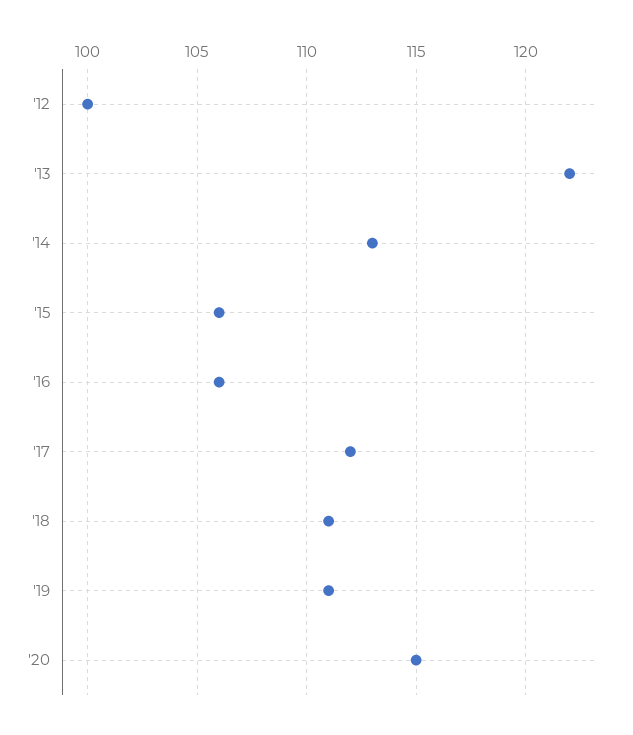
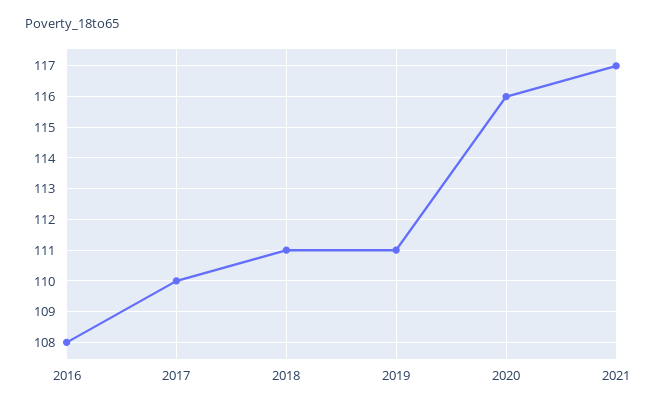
'12: 100 -> none
'13: 122 -> none
'14: 113 -> none
'15: 106 -> none
'16: 106 -> 108
'17: 112 -> 110
'20: 115 -> 116
2021: none -> 117

